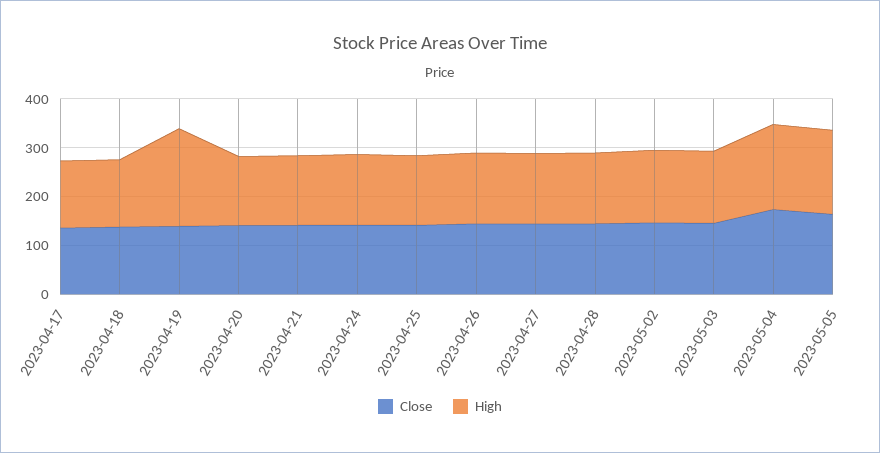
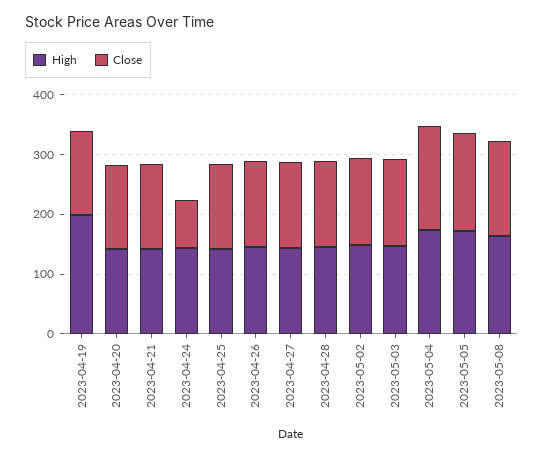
Close, 2023-04-17: 140 -> none
High, 2023-04-17: 140 -> none
Close, 2023-04-18: 140 -> none
High, 2023-04-18: 140 -> none
Close, 2023-04-24: 140 -> 80
High, 2023-05-08: none -> 160
Close, 2023-05-08: none -> 160

